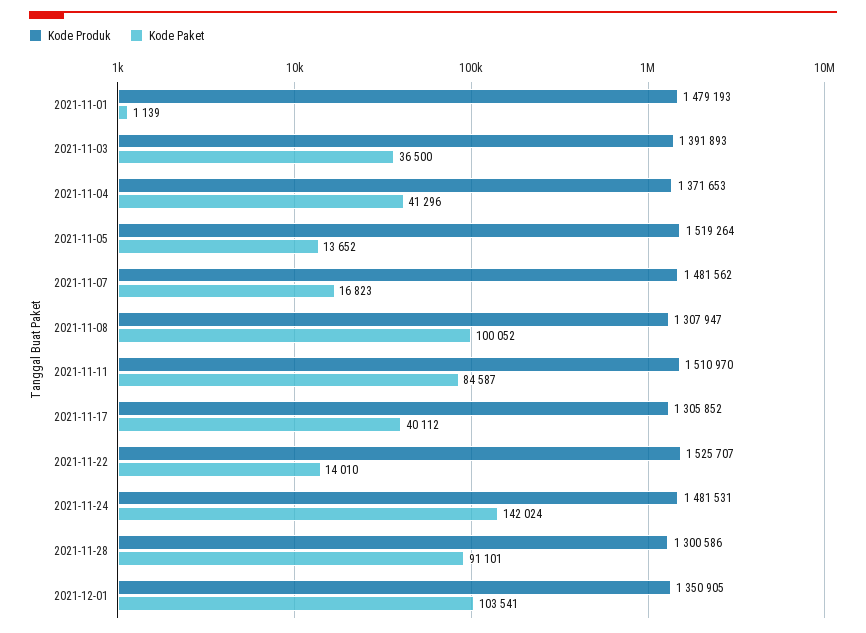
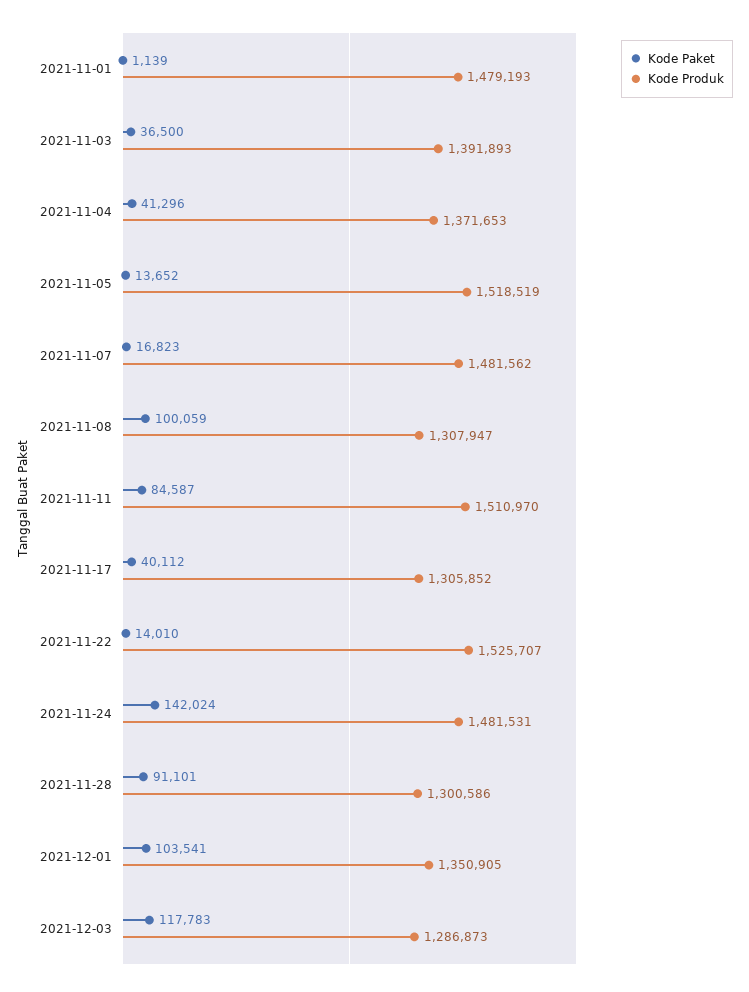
Kode Produk, 2021-11-05: 1519264 -> 1518519
Kode Paket, 2021-11-08: 100052 -> 100059
Kode Paket, 2021-12-03: none -> 117783
Kode Produk, 2021-12-03: none -> 1286873

